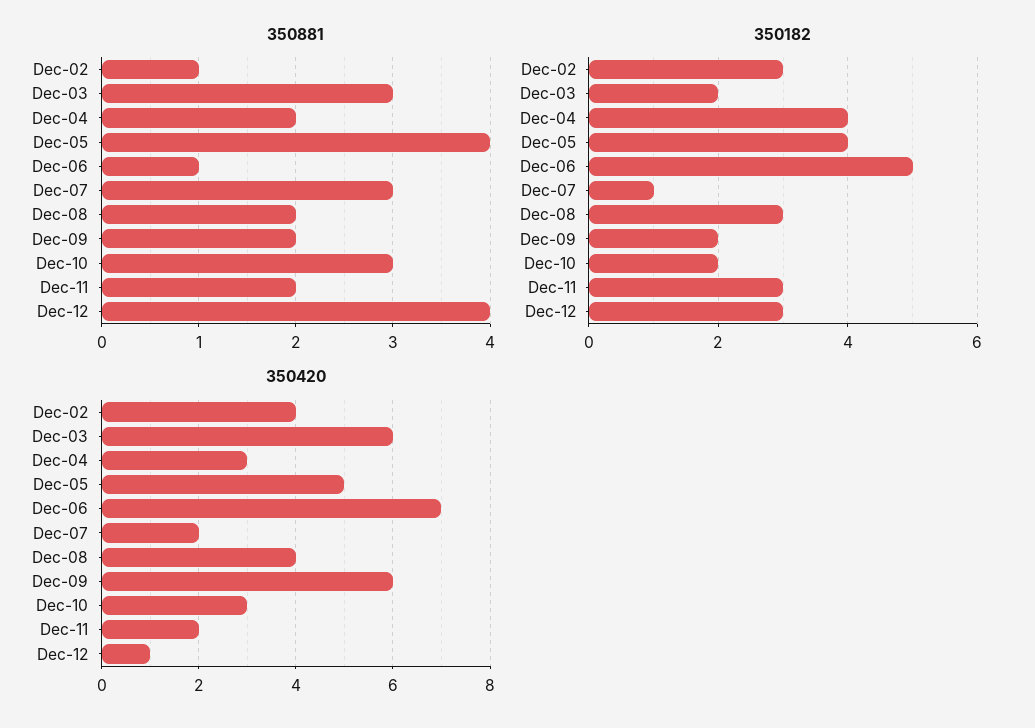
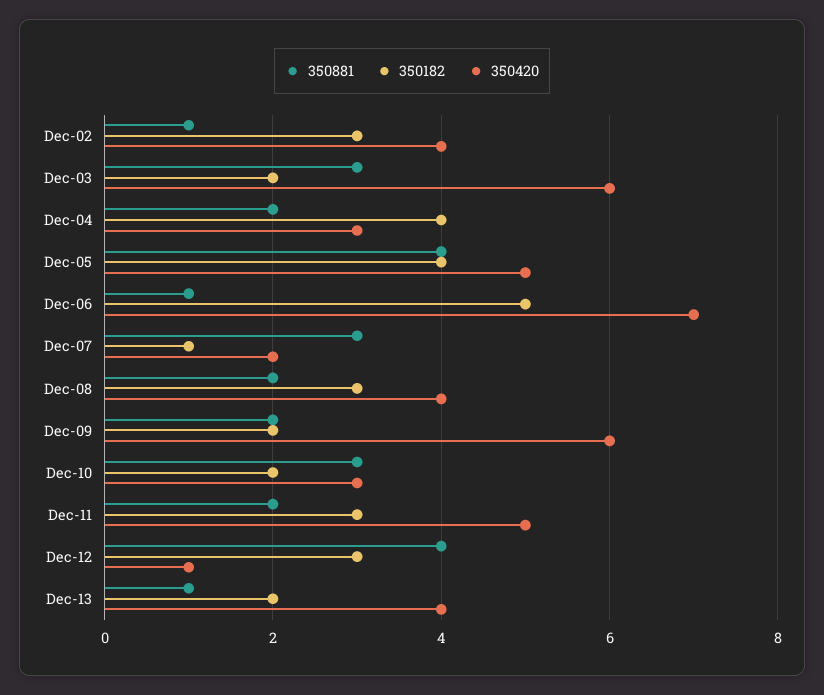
350420, Dec-11: 2 -> 5
350881, Dec-13: none -> 1
350182, Dec-13: none -> 2
350420, Dec-13: none -> 4

